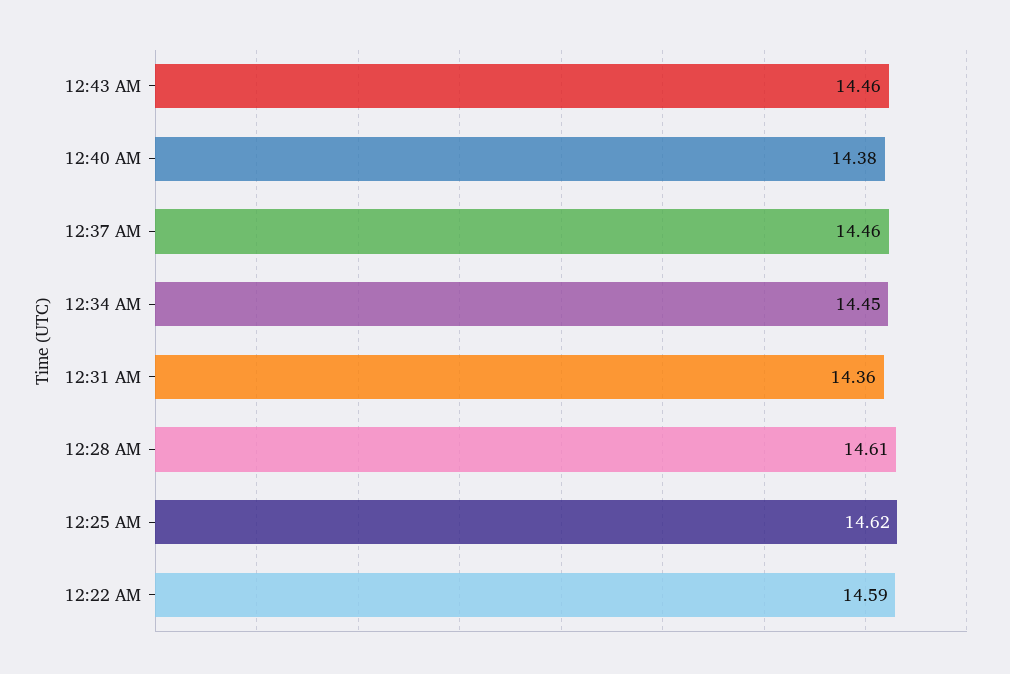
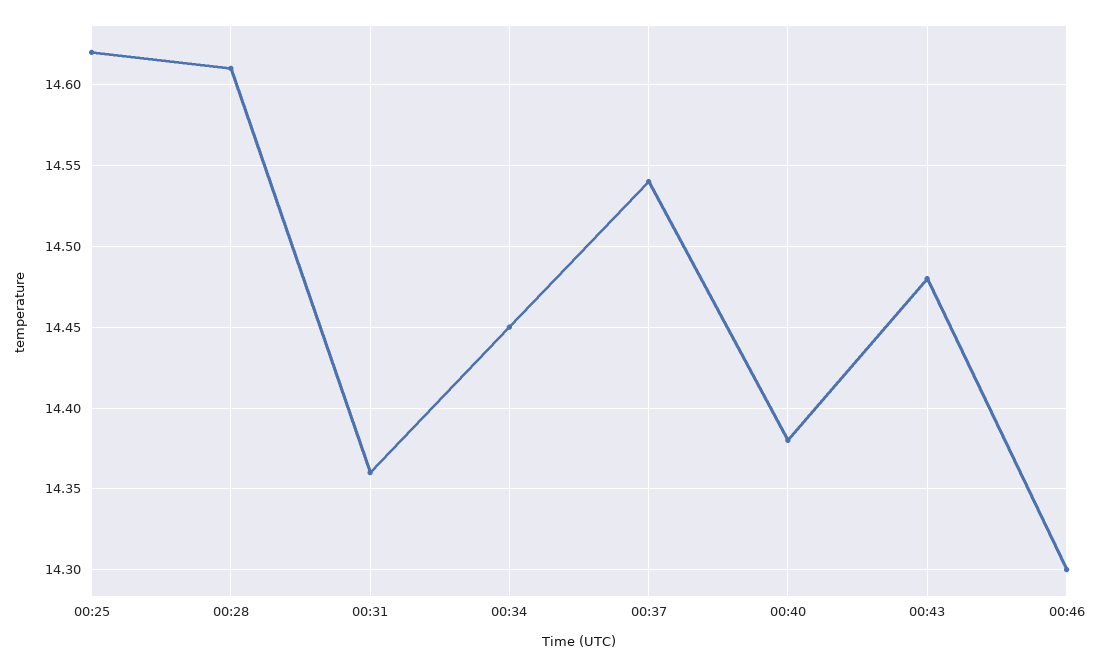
12:43 AM: 14.46 -> 14.48
12:37 AM: 14.46 -> 14.54
12:22 AM: 14.59 -> none
00:46: none -> 14.3

